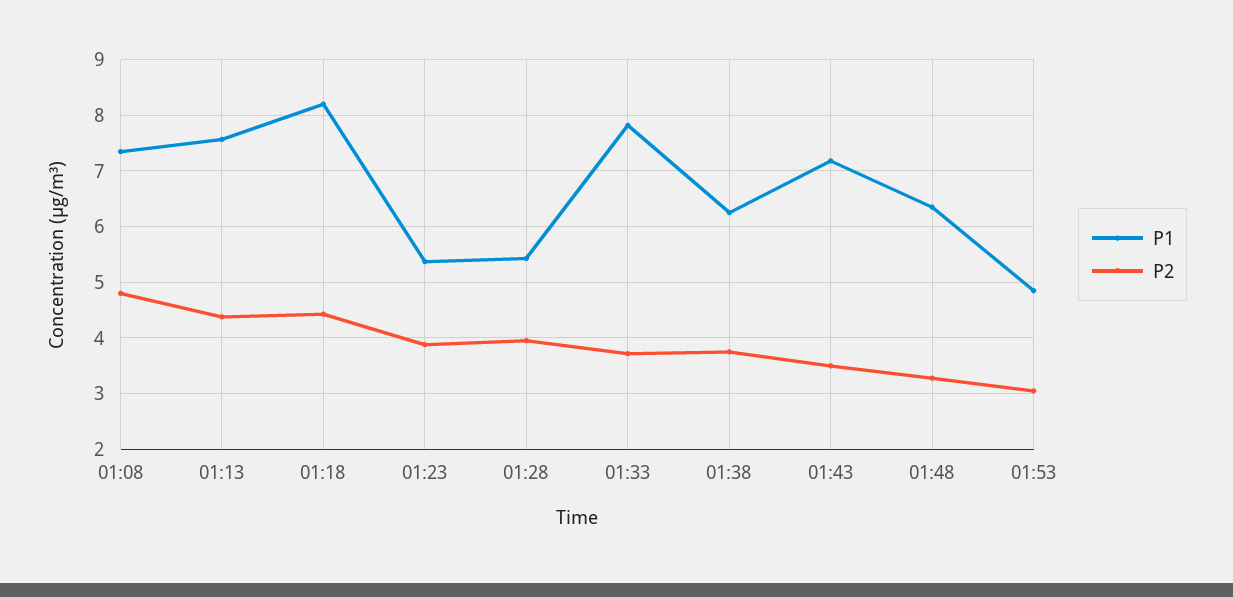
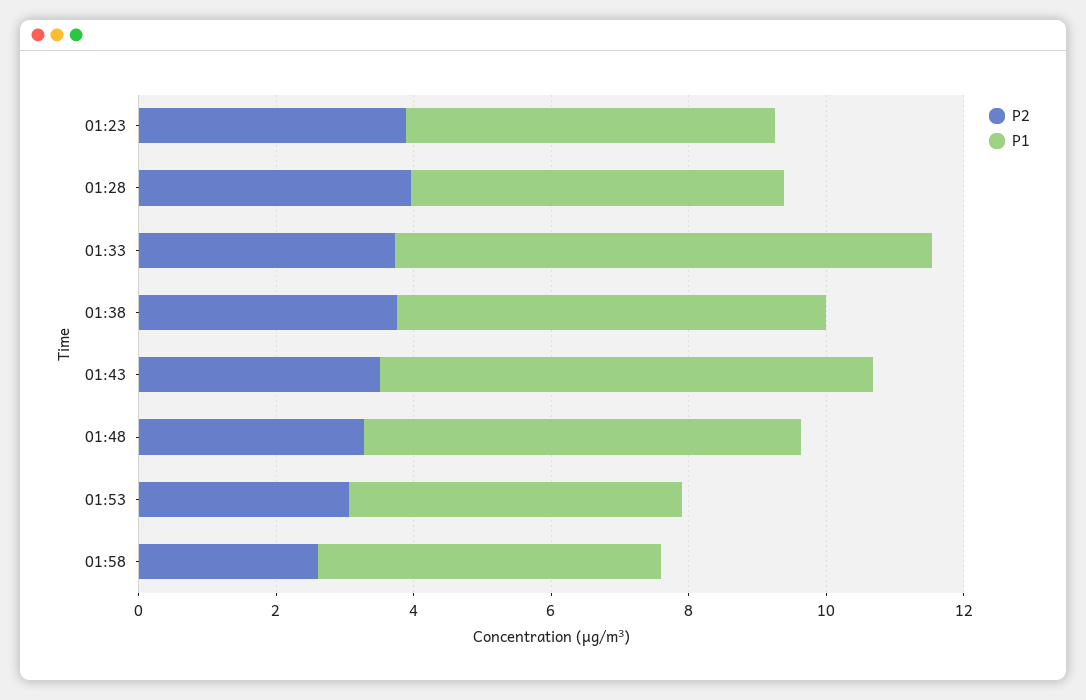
P1, 01:08: 7.4 -> none
P2, 01:08: 4.8 -> none
P1, 01:13: 7.6 -> none
P2, 01:13: 4.4 -> none
P1, 01:18: 8.2 -> none
P2, 01:18: 4.4 -> none
P2, 01:58: none -> 2.5
P1, 01:58: none -> 5

